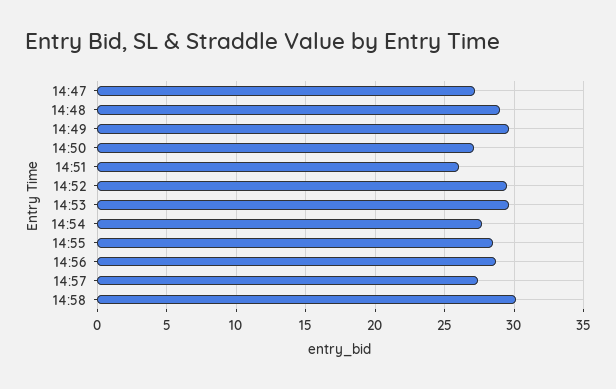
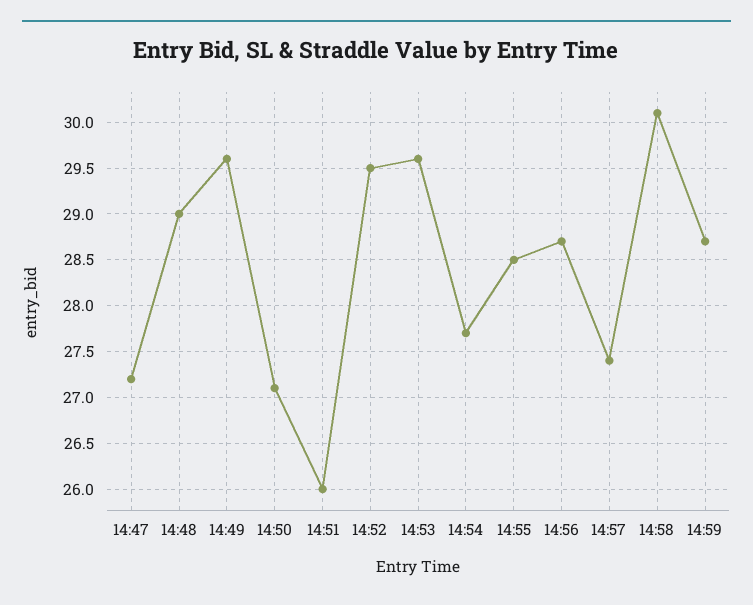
14:59: none -> 28.7

